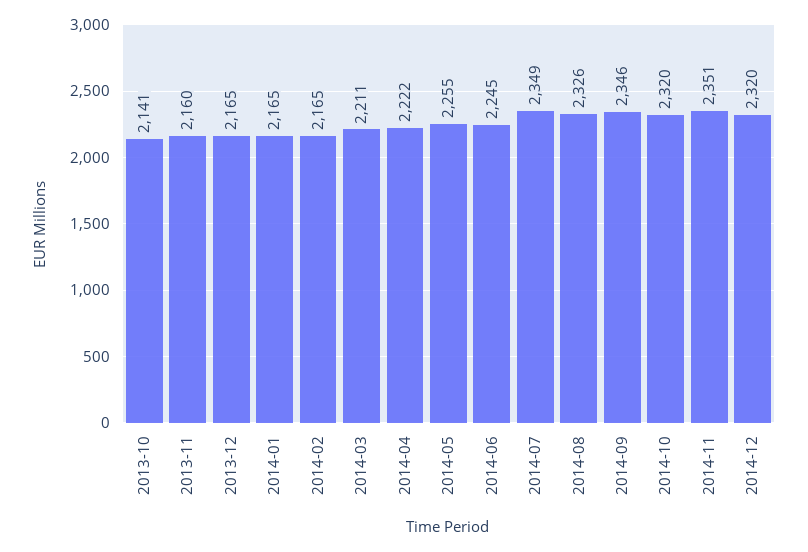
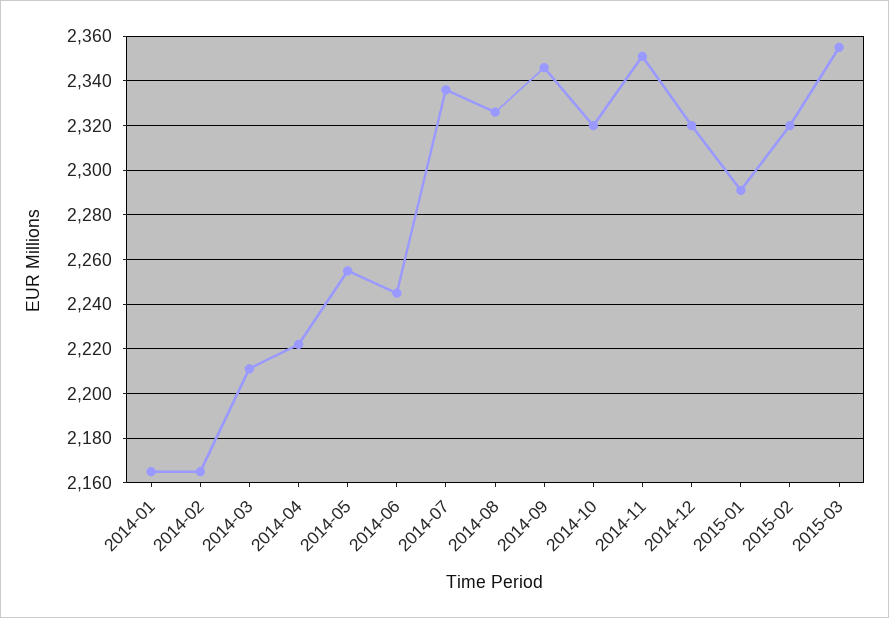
2013-10: 2141 -> none
2013-11: 2160 -> none
2013-12: 2165 -> none
2014-07: 2349 -> 2335
2015-01: none -> 2290
2015-02: none -> 2320
2015-03: none -> 2355

